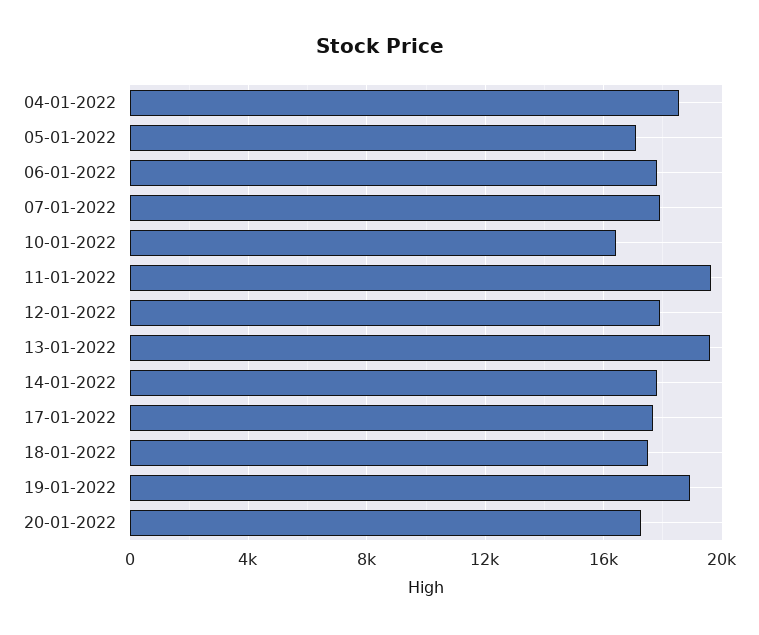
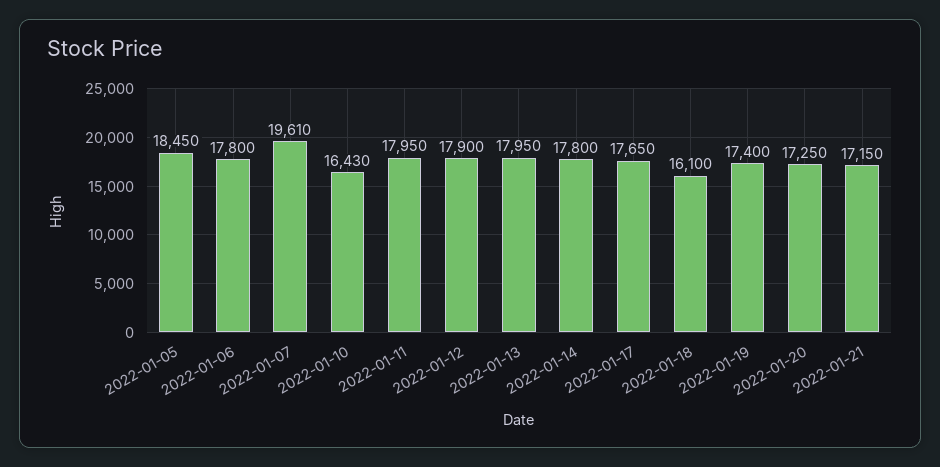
04-01-2022: 18500 -> none
05-01-2022: 17000 -> 18450
07-01-2022: 18000 -> 19610
11-01-2022: 19500 -> 17950
13-01-2022: 19500 -> 17950
18-01-2022: 17500 -> 16100
19-01-2022: 19000 -> 17400
2022-01-21: none -> 17150

